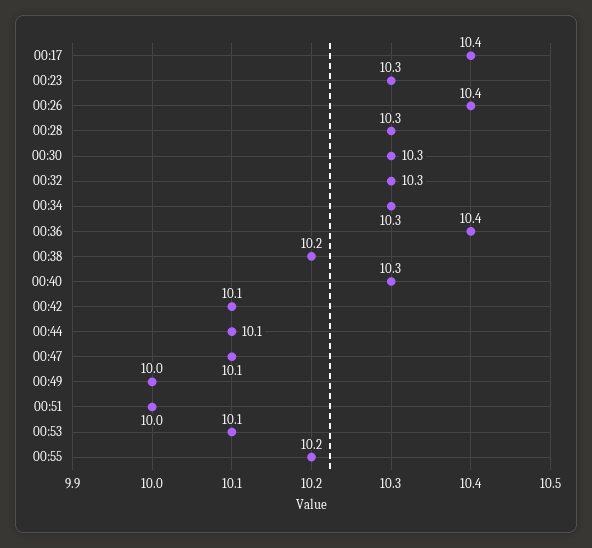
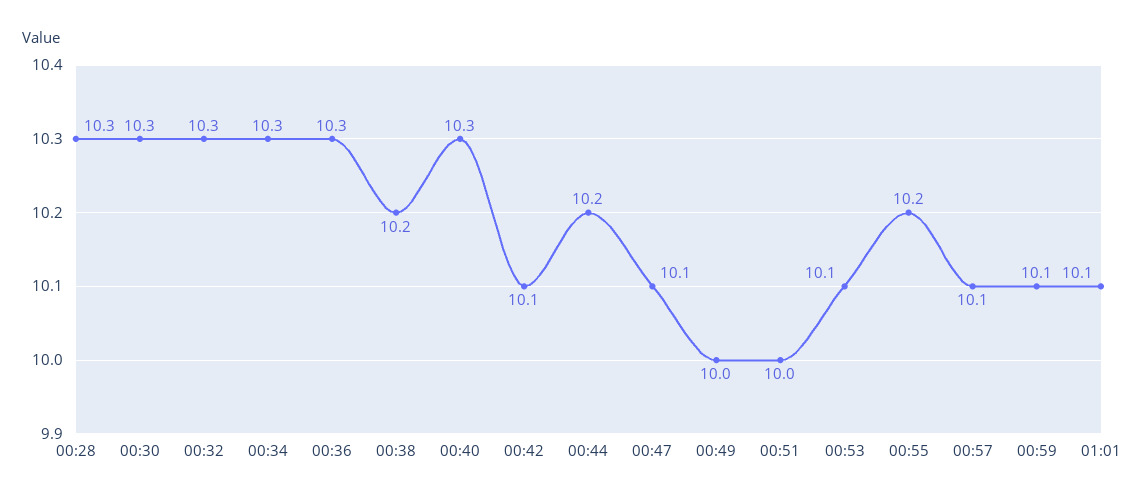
00:17: 10.4 -> none
00:23: 10.3 -> none
00:26: 10.4 -> none
00:36: 10.4 -> 10.3
00:44: 10.1 -> 10.2
00:57: none -> 10.1
00:59: none -> 10.1
01:01: none -> 10.1

